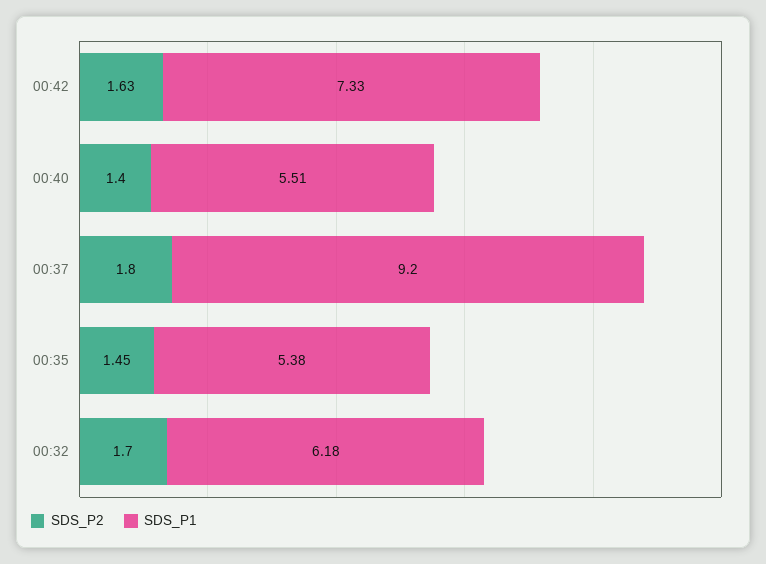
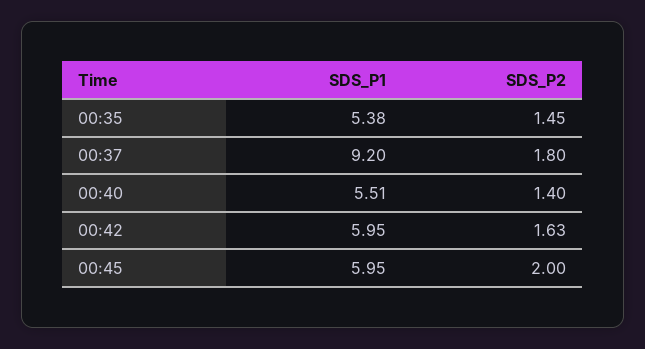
SDS_P1, 00:42: 7.33 -> 5.95
SDS_P2, 00:32: 1.7 -> none
SDS_P1, 00:32: 6.18 -> none
SDS_P1, 00:45: none -> 5.95
SDS_P2, 00:45: none -> 2

